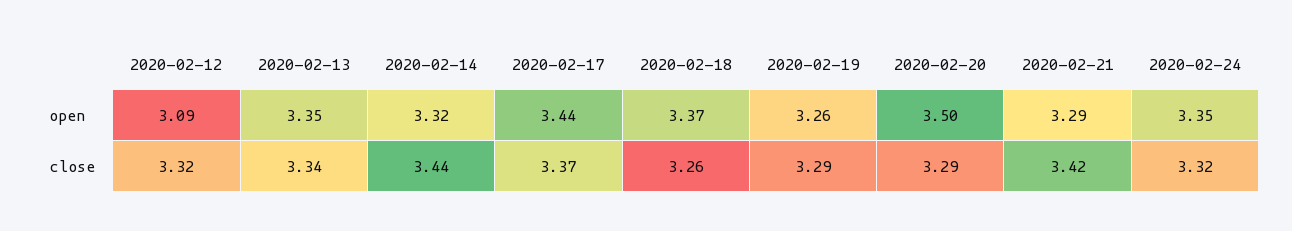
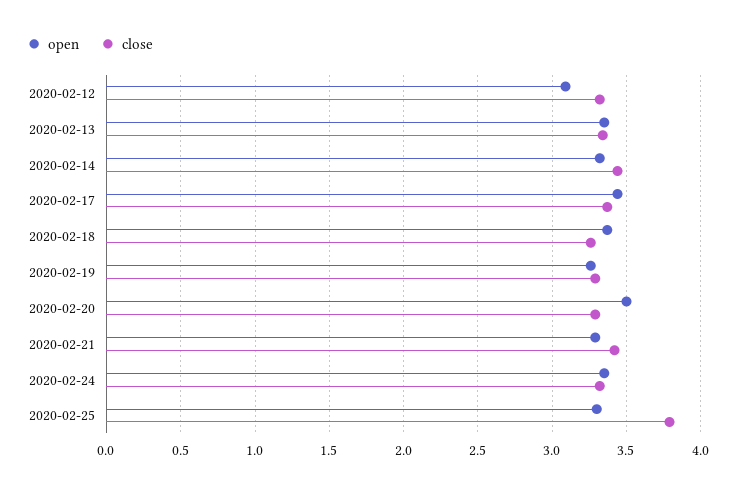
open, 2020-02-25: none -> 3.3
close, 2020-02-25: none -> 3.8

